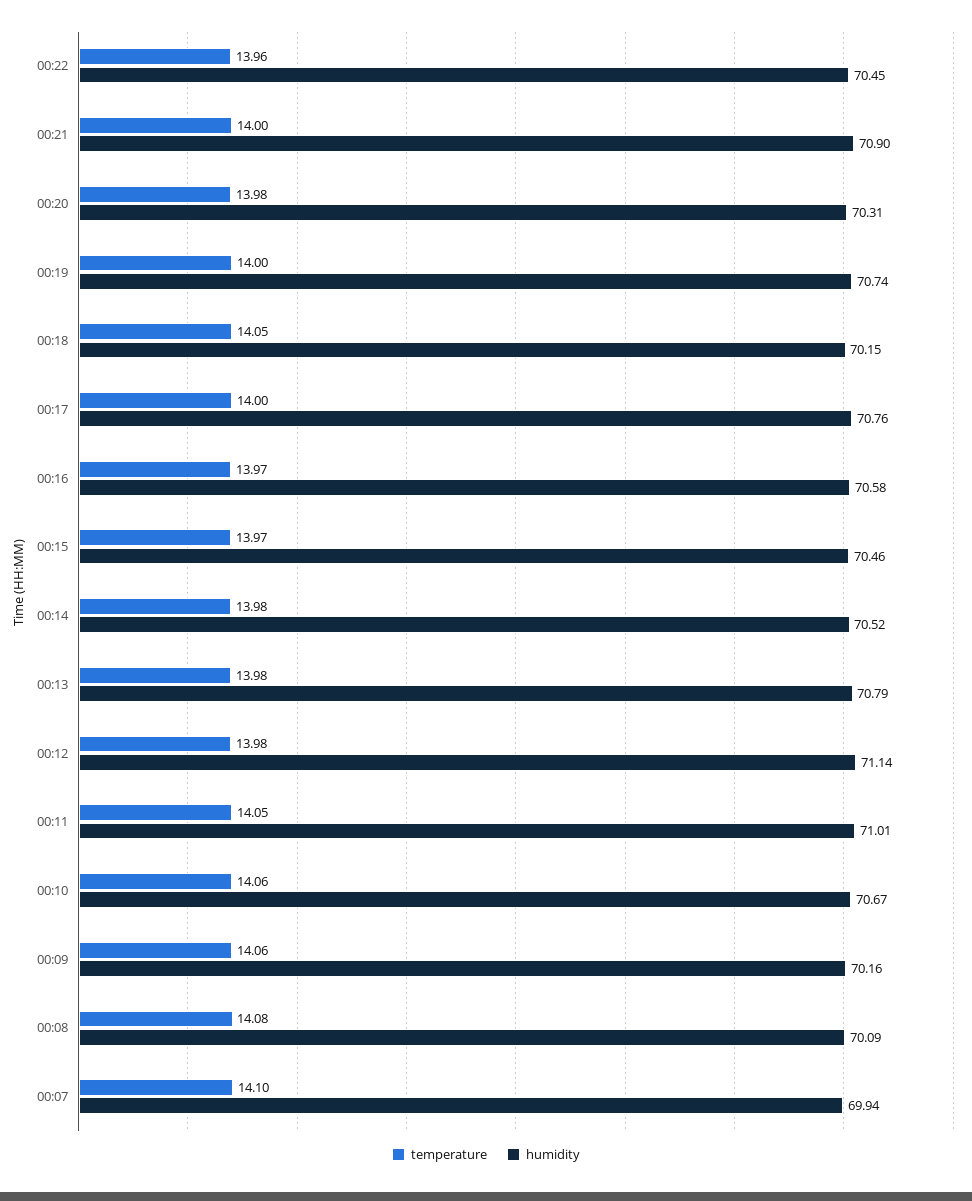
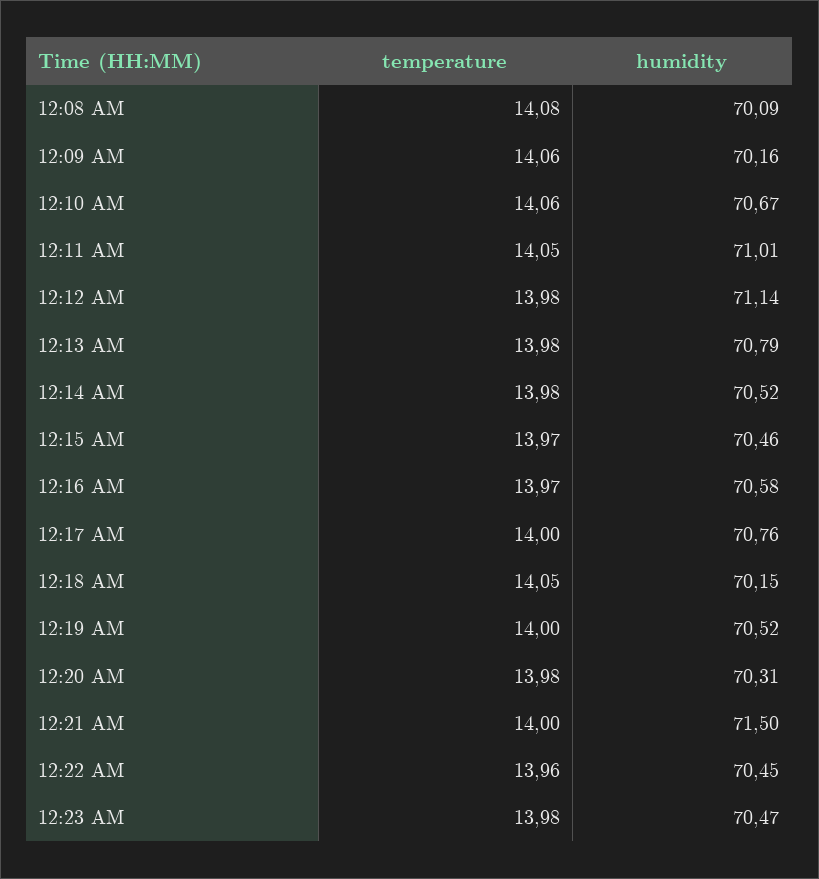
humidity, 00:21: 70.9 -> 71.5
humidity, 00:19: 70.74 -> 70.52
temperature, 00:07: 14.1 -> none
humidity, 00:07: 69.94 -> none
temperature, 12:23 AM: none -> 13.98
humidity, 12:23 AM: none -> 70.47

